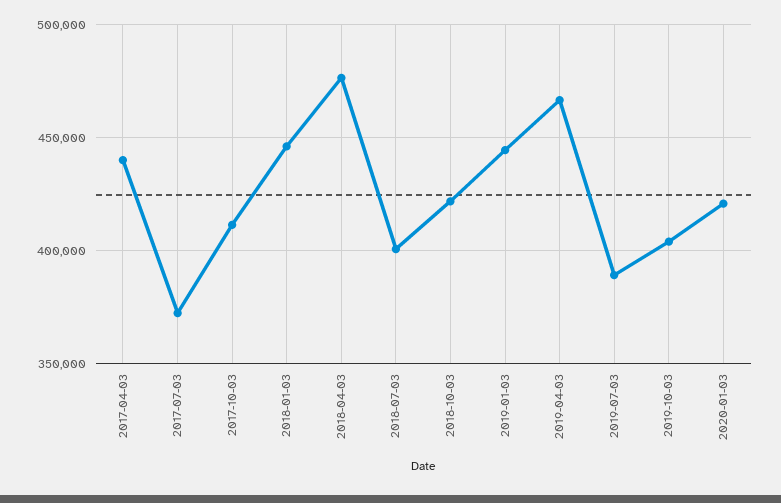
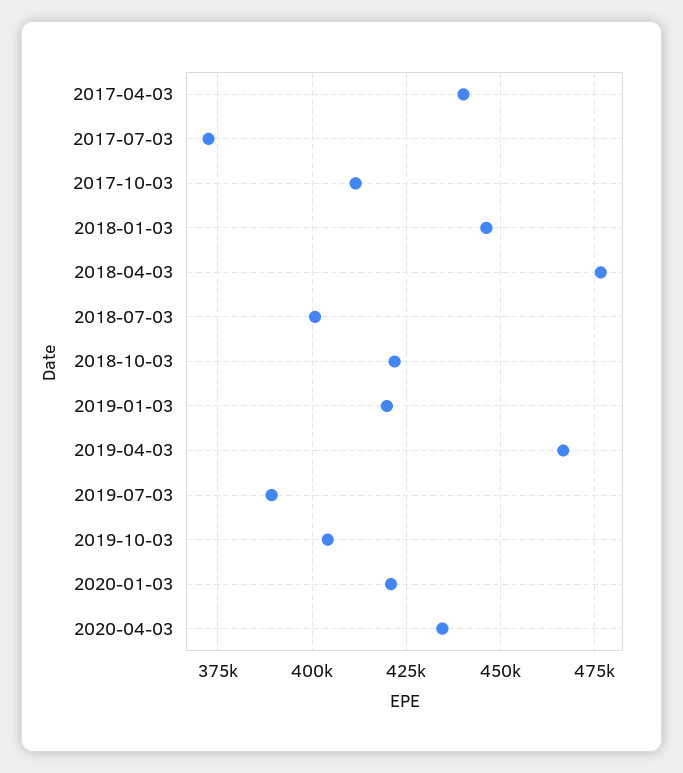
2019-01-03: 445000 -> 420000
2020-04-03: none -> 435000

